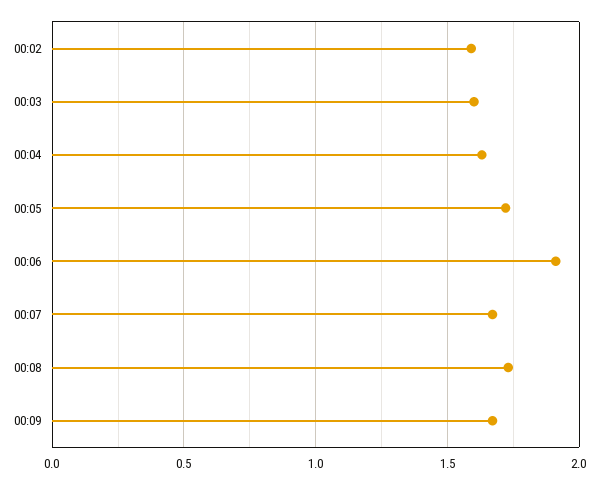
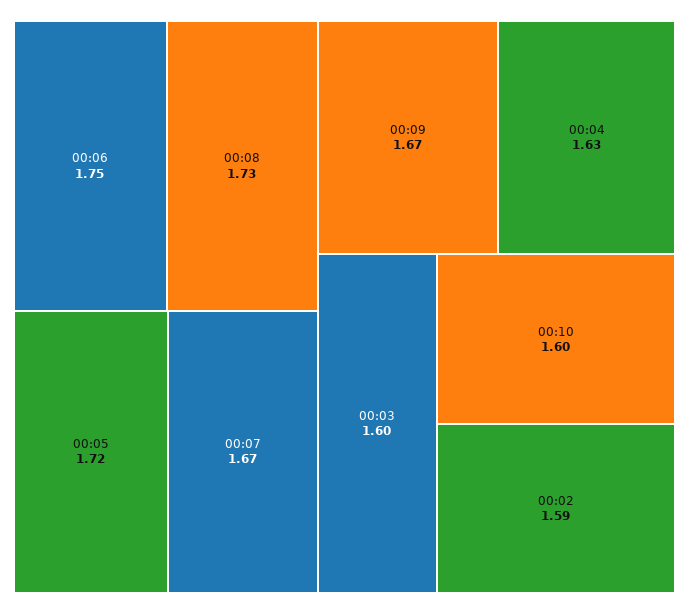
00:06: 1.9 -> 1.75
00:10: none -> 1.6

